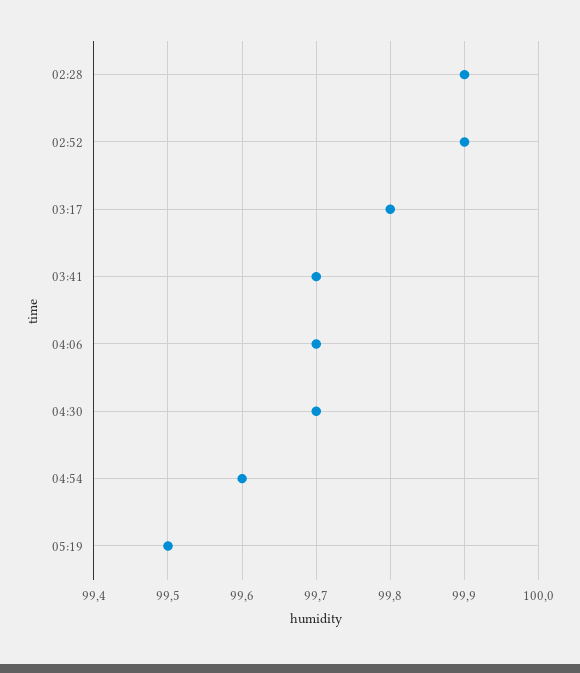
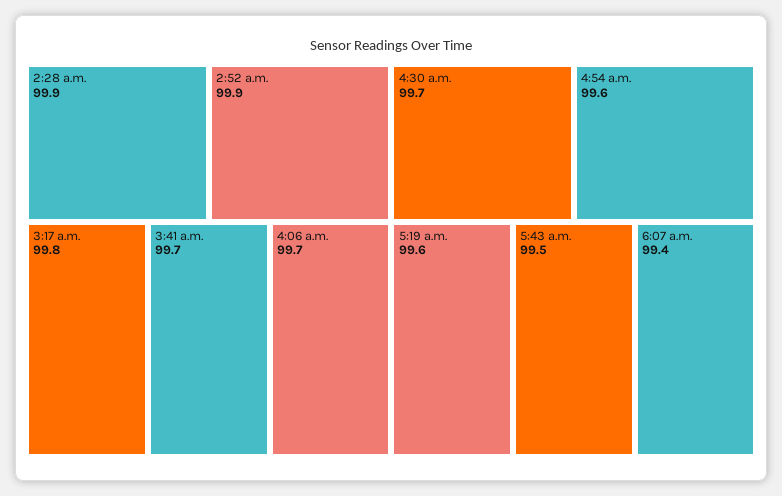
05:19: 99.5 -> 99.6
5:43 a.m.: none -> 99.5
6:07 a.m.: none -> 99.4

